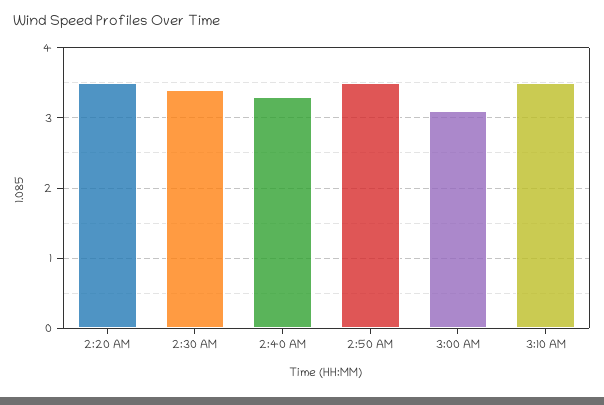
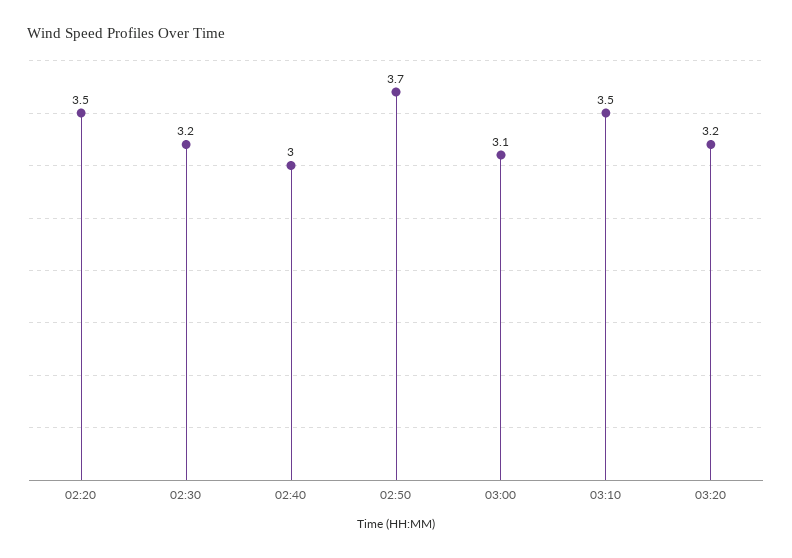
2:30 AM: 3.4 -> 3.2
2:40 AM: 3.3 -> 3
2:50 AM: 3.5 -> 3.7
03:20: none -> 3.2

